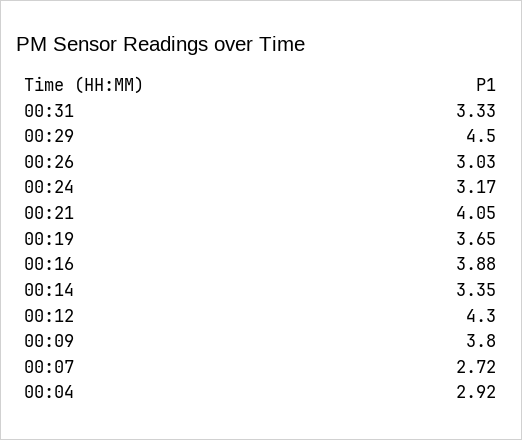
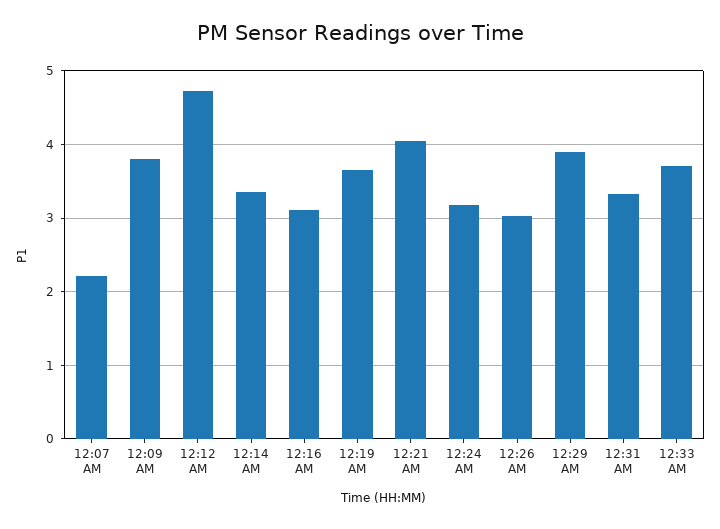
00:29: 4.5 -> 3.9
00:16: 3.88 -> 3.1
00:12: 4.3 -> 4.7
00:07: 2.72 -> 2.2
00:04: 2.92 -> none
12:33 AM: none -> 3.7

